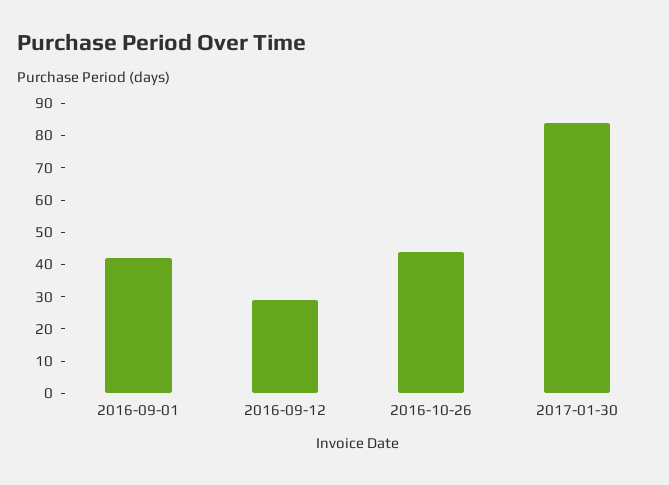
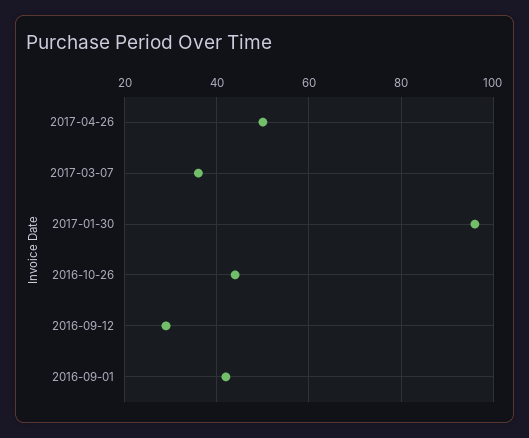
2017-01-30: 85 -> 95
2017-04-26: none -> 50
2017-03-07: none -> 35

